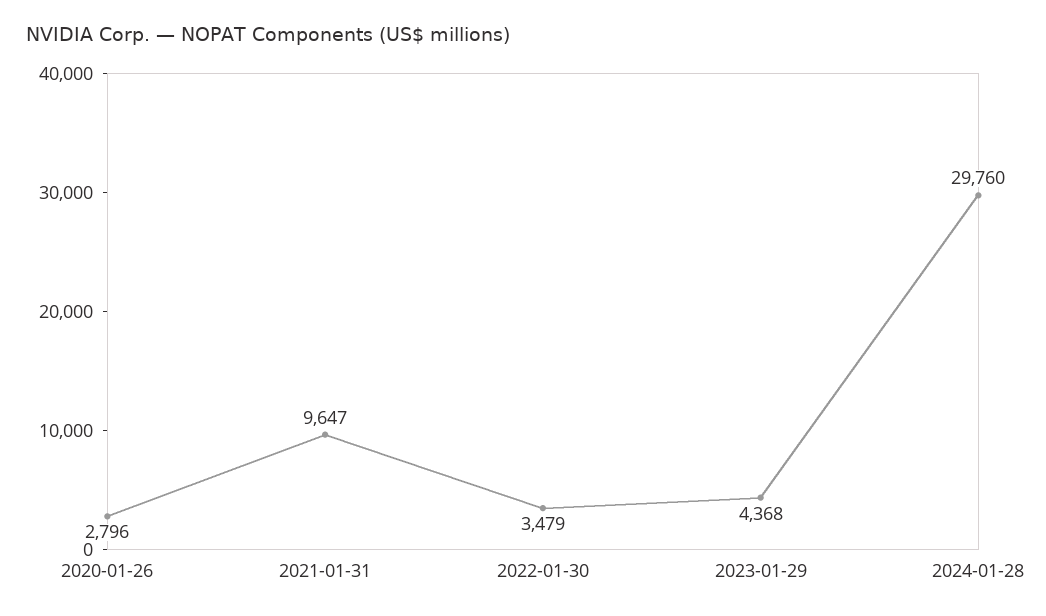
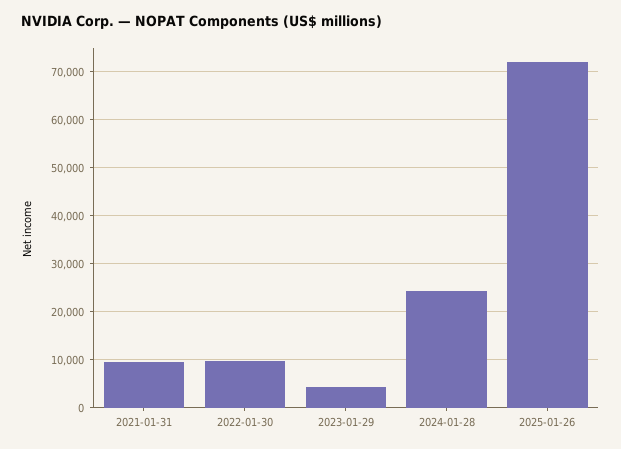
2020-01-26: 2796 -> none
2022-01-30: 3479 -> 10000
2024-01-28: 29760 -> 24000
2025-01-26: none -> 72000

